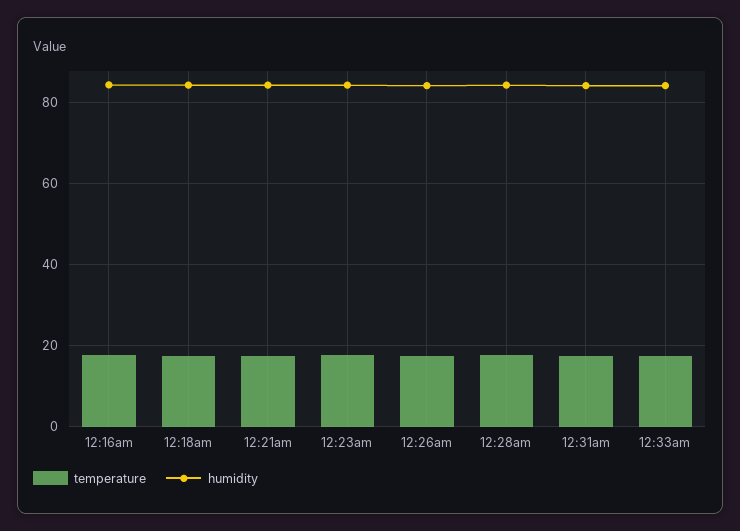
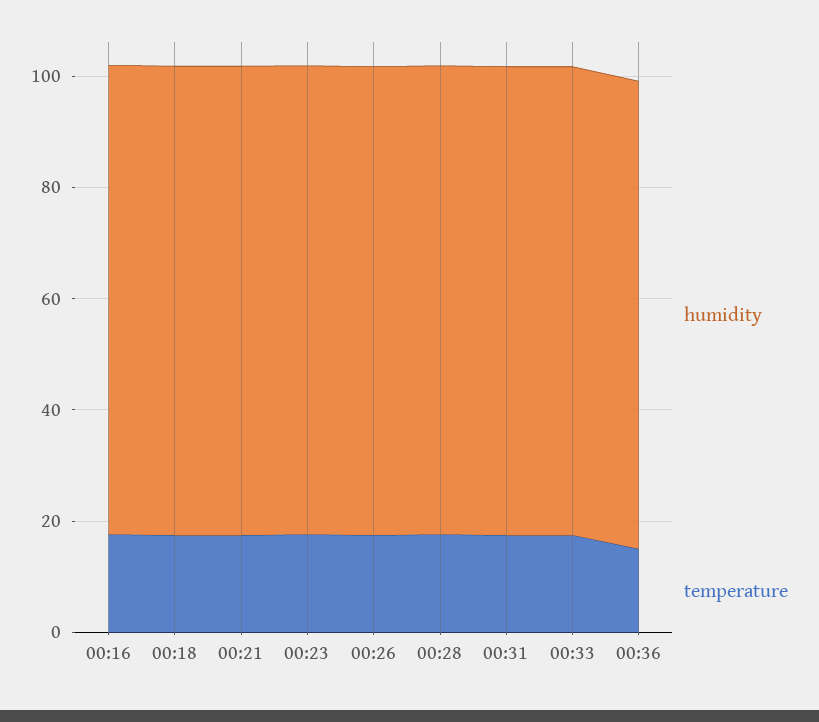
humidity, 00:36: none -> 85
temperature, 00:36: none -> 15

